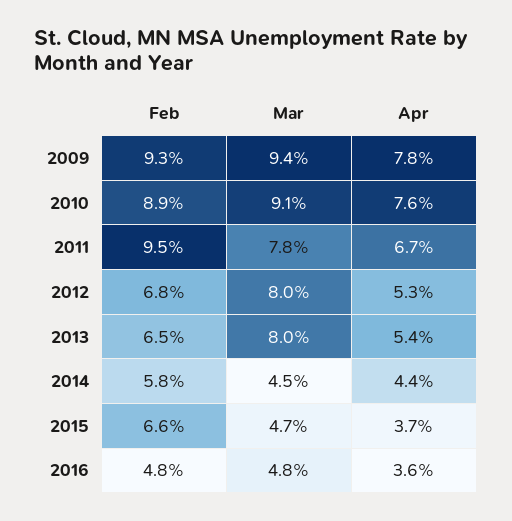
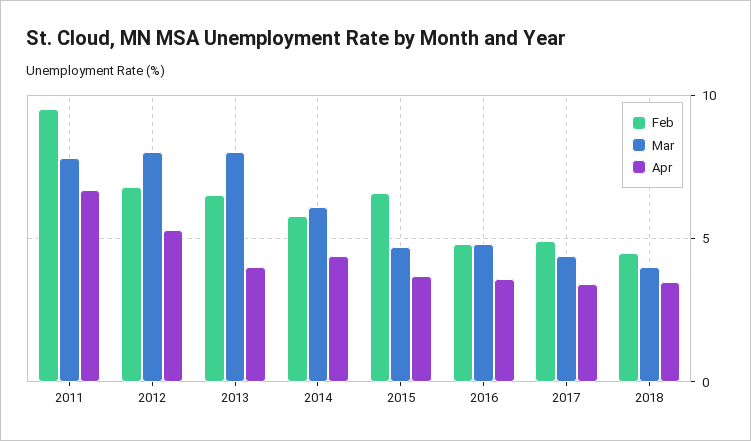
Feb, 2009: 9.3 -> none
Mar, 2009: 9.4 -> none
Apr, 2009: 7.8 -> none
Feb, 2010: 8.9 -> none
Mar, 2010: 9.1 -> none
Apr, 2010: 7.6 -> none
Apr, 2013: 5.4 -> 4
Mar, 2014: 4.5 -> 6
Feb, 2017: none -> 5
Mar, 2017: none -> 4.5
Apr, 2017: none -> 3.5
Feb, 2018: none -> 4.5
Mar, 2018: none -> 4
Apr, 2018: none -> 3.5

